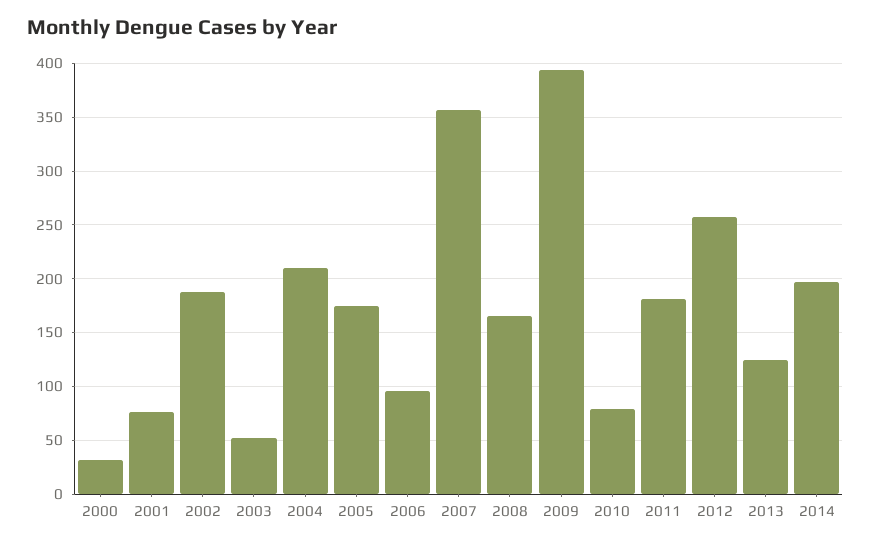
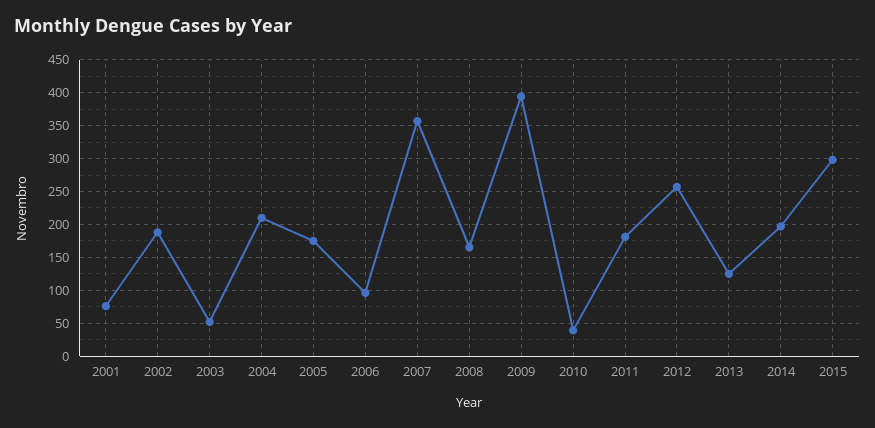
2000: 30 -> none
2010: 80 -> 40
2015: none -> 300

